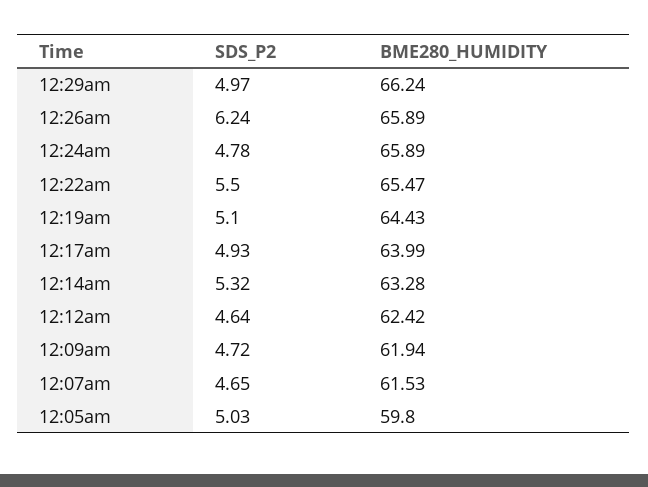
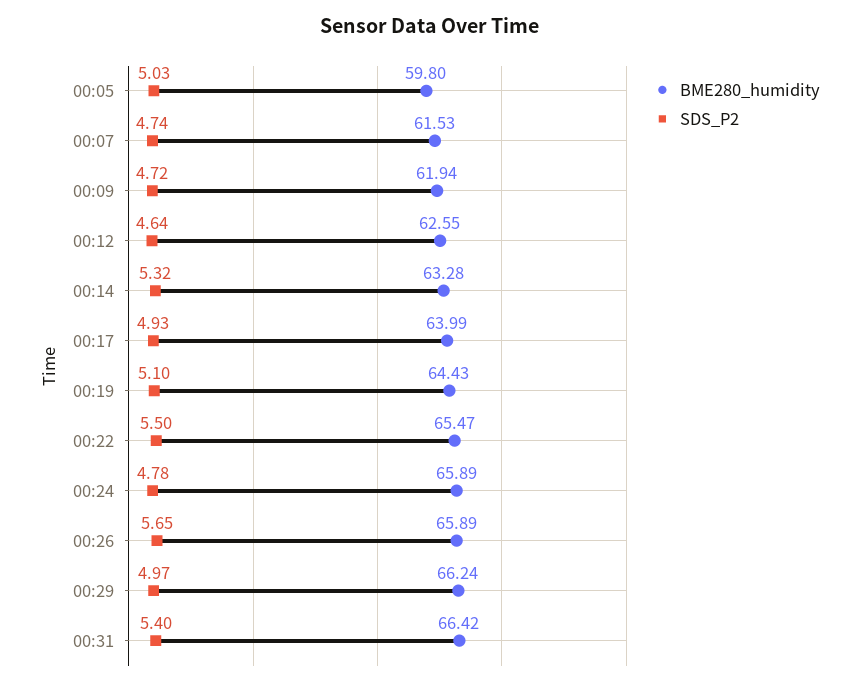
SDS_P2, 12:26am: 6.24 -> 5.65
BME280_HUMIDITY, 12:12am: 62.42 -> 62.55
SDS_P2, 12:07am: 4.65 -> 4.74
BME280_HUMIDITY, 00:31: none -> 66.42
SDS_P2, 00:31: none -> 5.4

